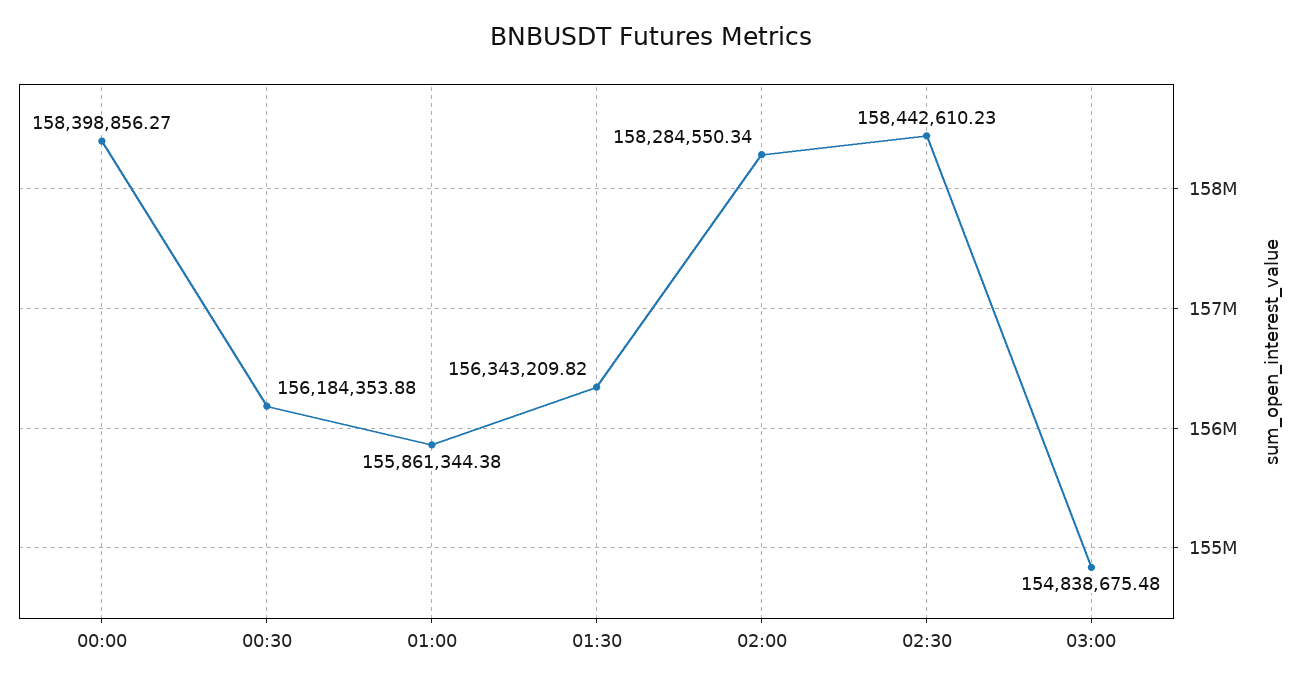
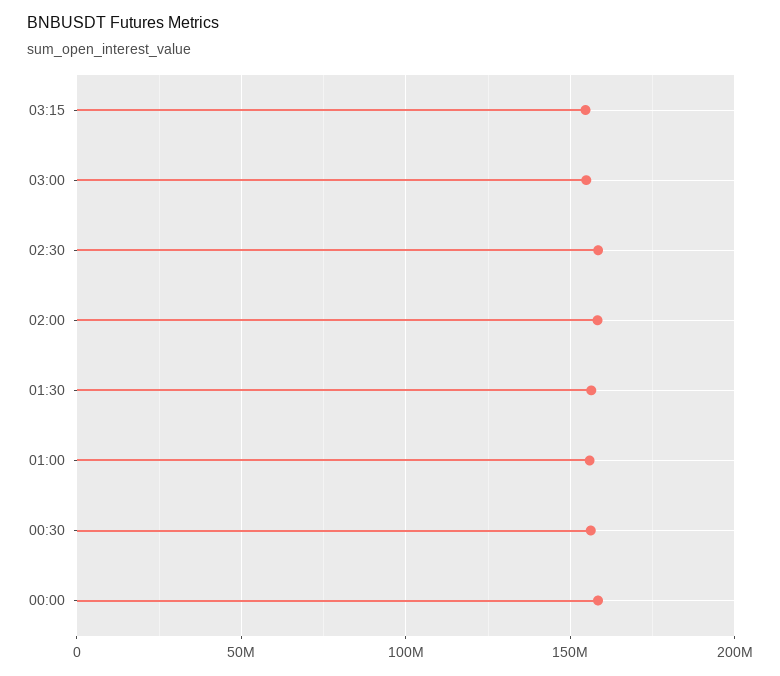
03:15: none -> 155000000

